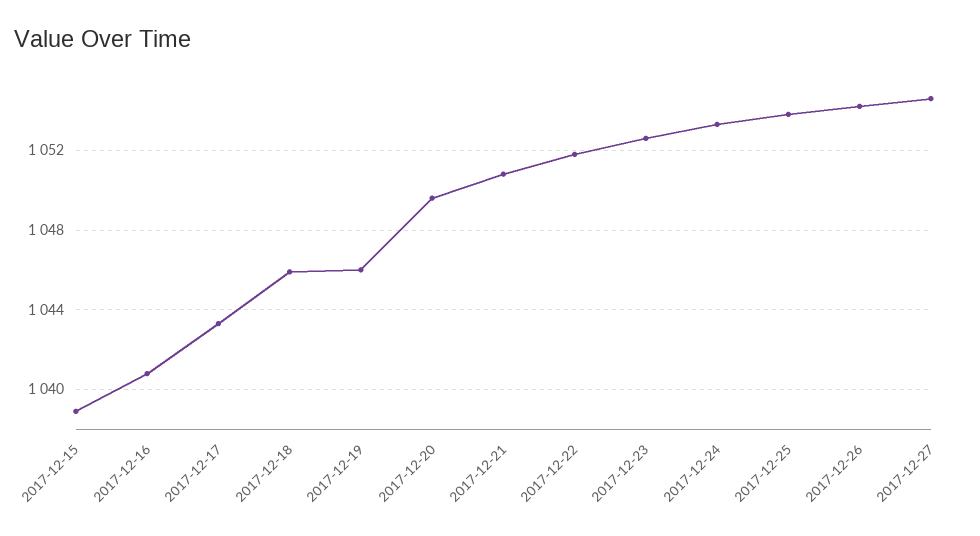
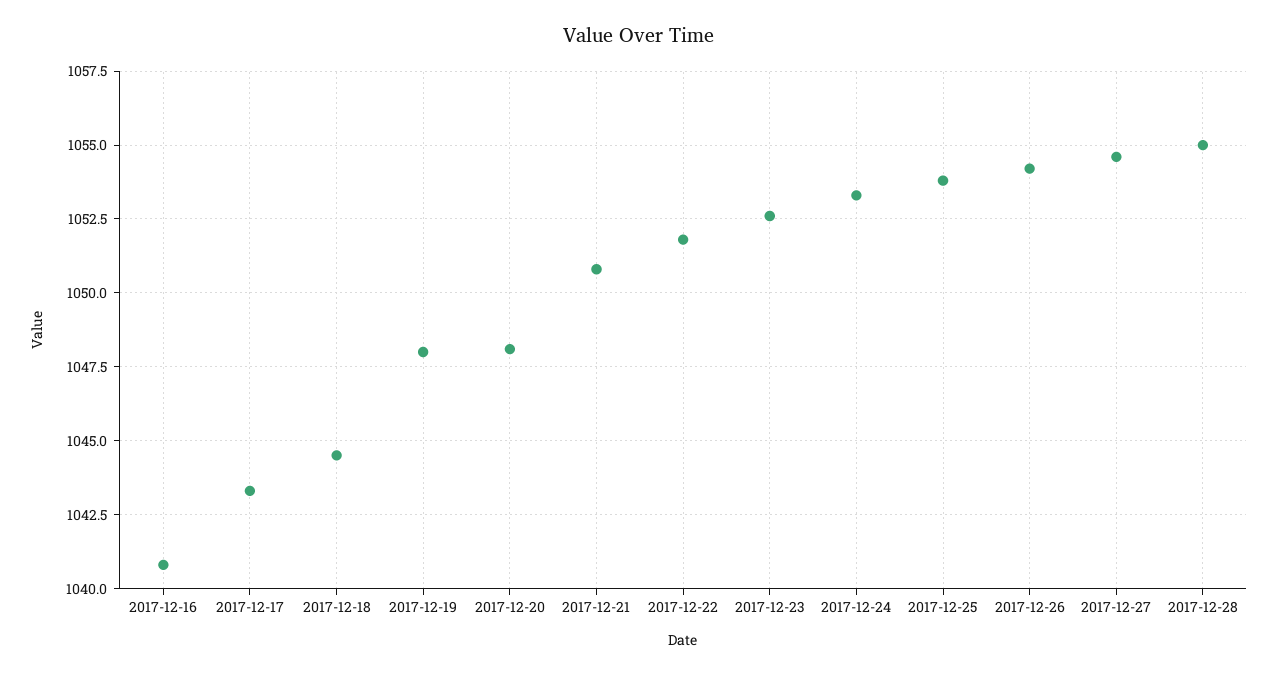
2017-12-15: 1039 -> none
2017-12-18: 1046 -> 1044.5
2017-12-19: 1046 -> 1048
2017-12-20: 1049.5 -> 1048
2017-12-28: none -> 1055

